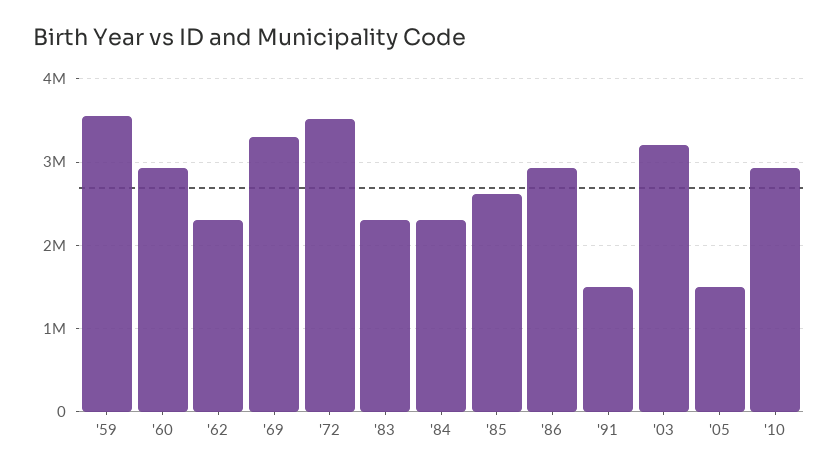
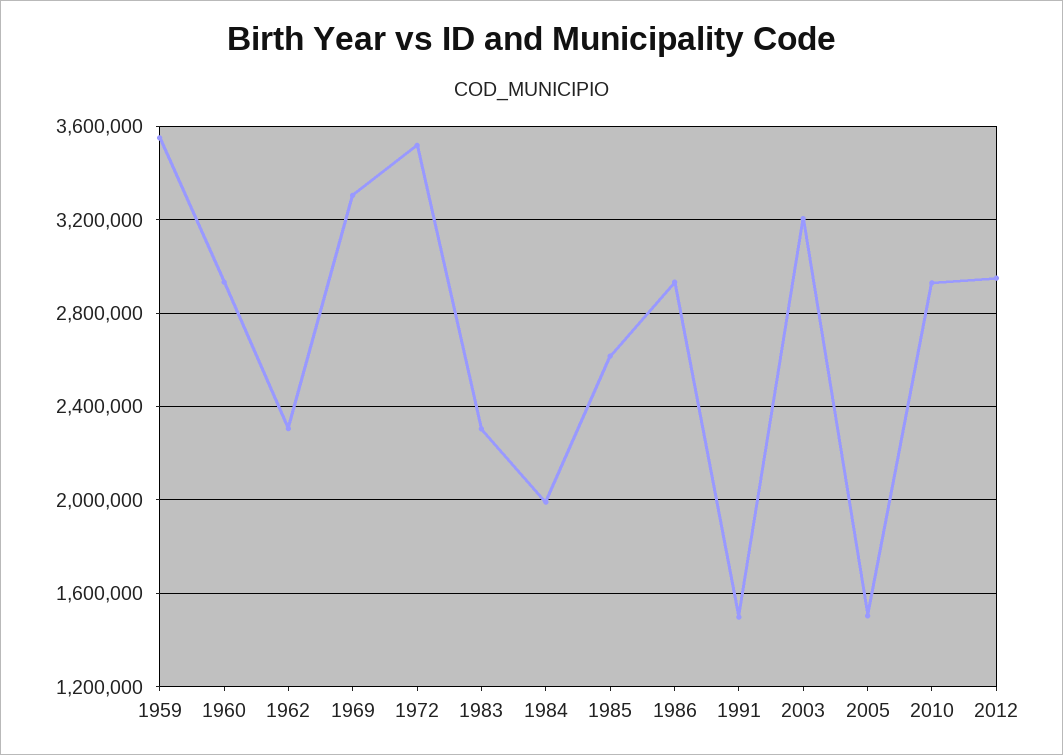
'84: 2300000 -> 2000000
2012: none -> 2950000

